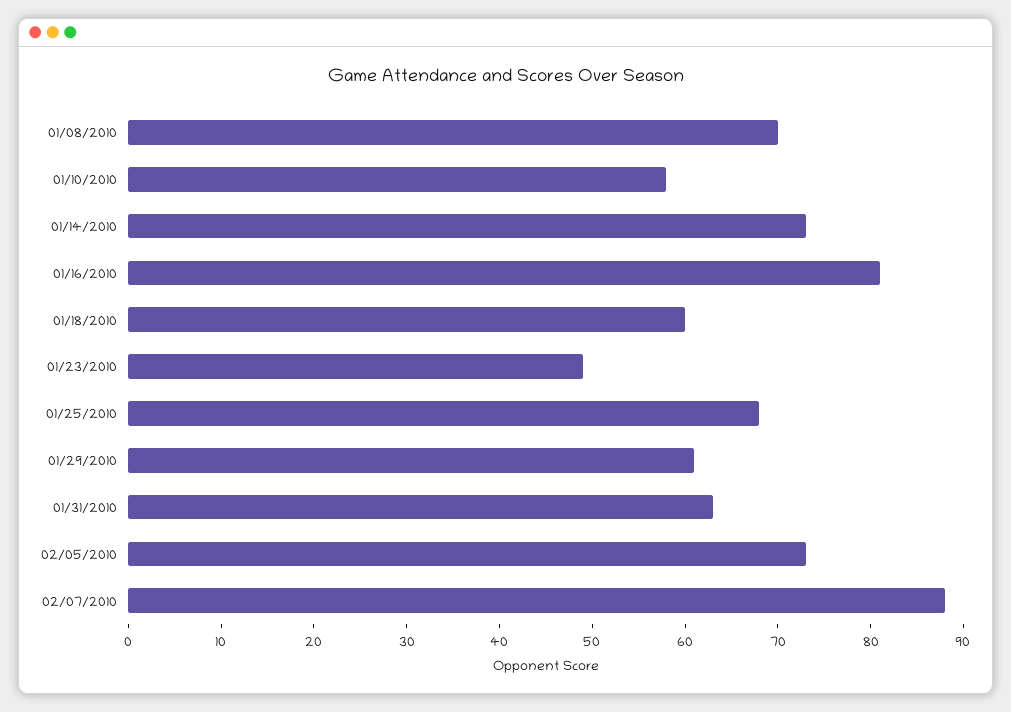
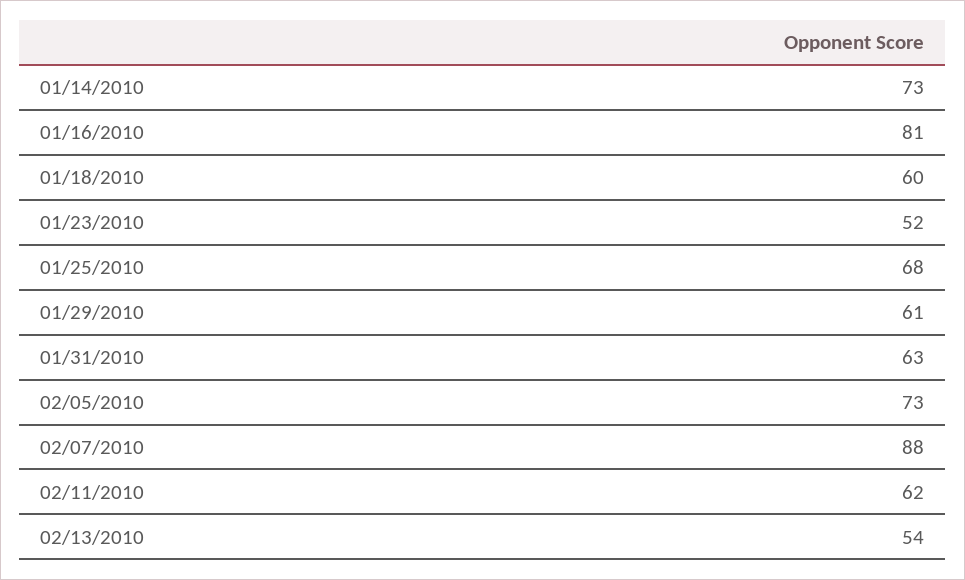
01/08/2010: 70 -> none
01/10/2010: 58 -> none
01/23/2010: 49 -> 52
02/11/2010: none -> 62
02/13/2010: none -> 54

